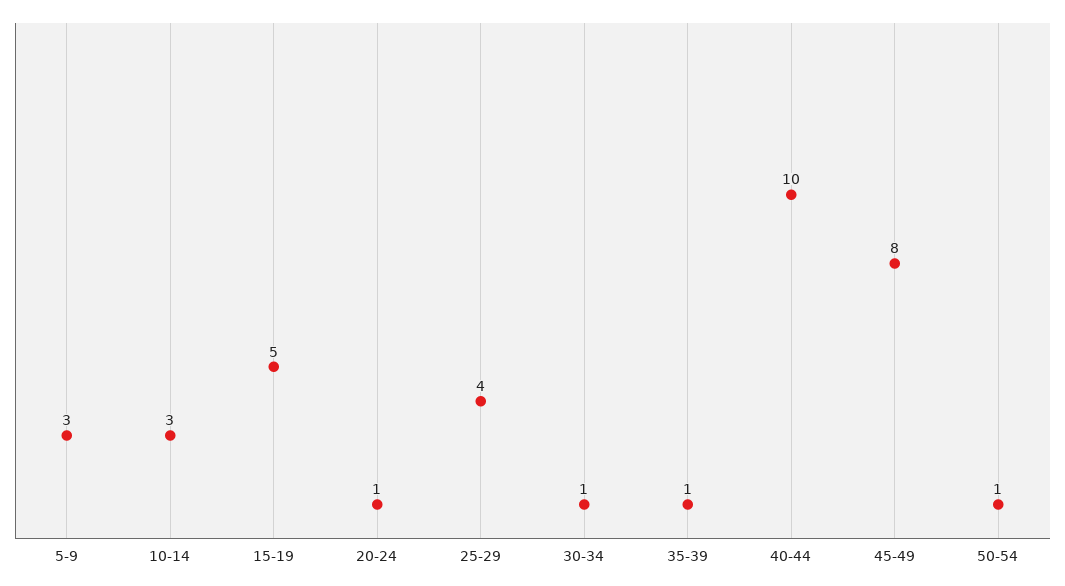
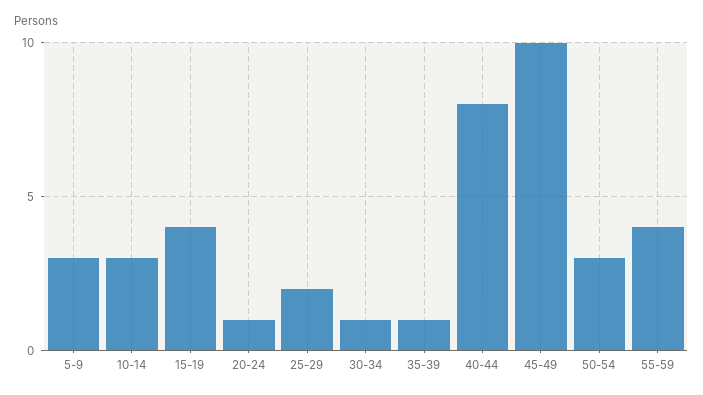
15-19: 5 -> 4
25-29: 4 -> 2
40-44: 10 -> 8
45-49: 8 -> 10
50-54: 1 -> 3
55-59: none -> 4

